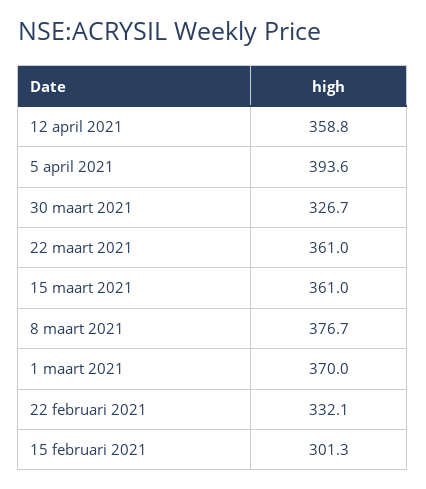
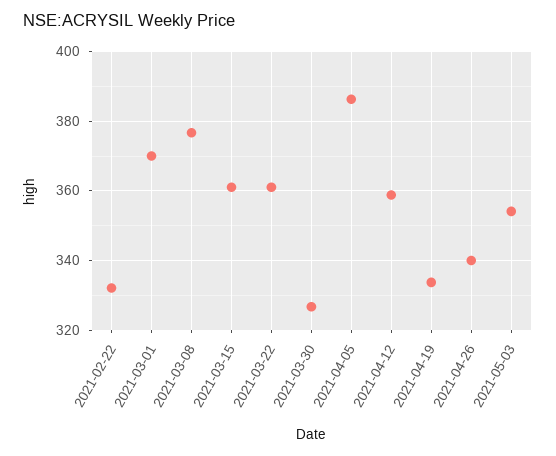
5 april 2021: 393.6 -> 386
15 februari 2021: 301.3 -> none
2021-04-19: none -> 334
2021-04-26: none -> 340
2021-05-03: none -> 354

